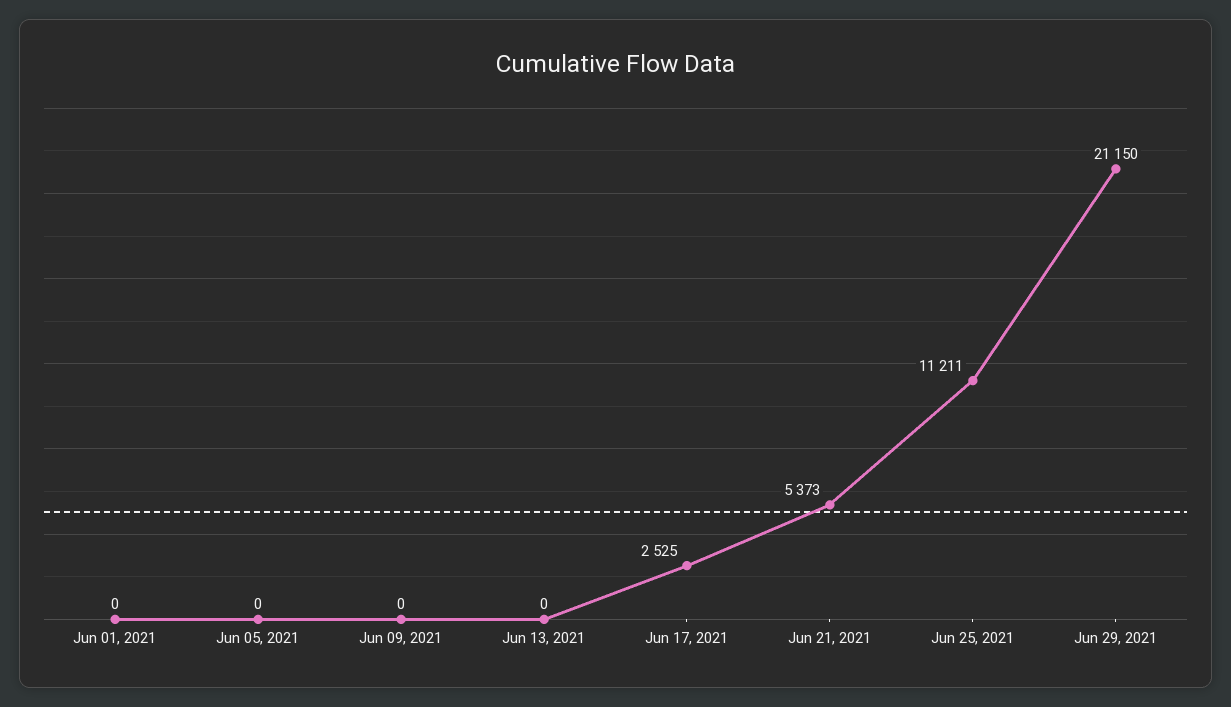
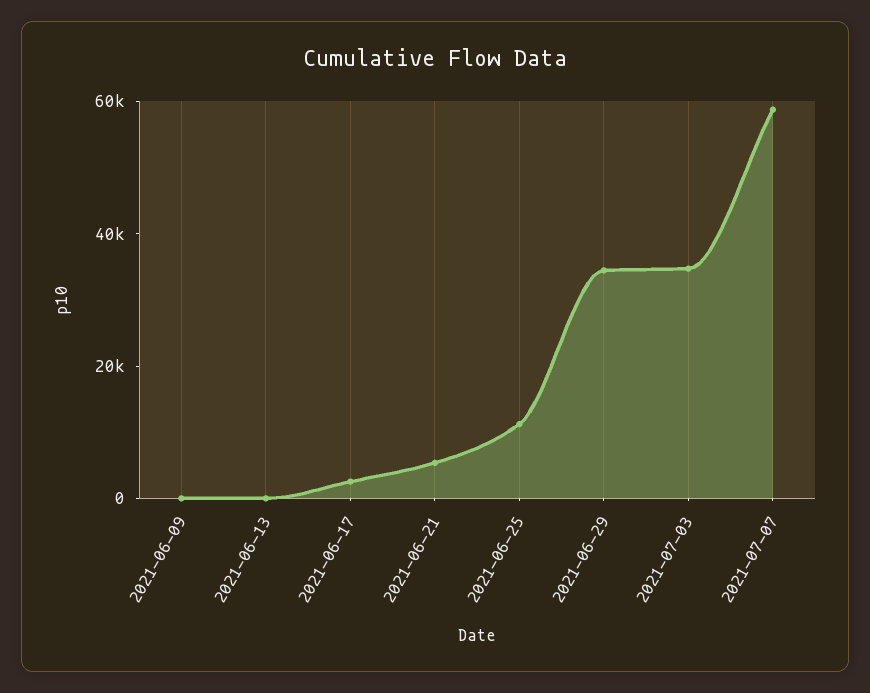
Jun 01, 2021: 0 -> none
Jun 05, 2021: 0 -> none
Jun 29, 2021: 21150 -> 35000
2021-07-03: none -> 35000
2021-07-07: none -> 60000

